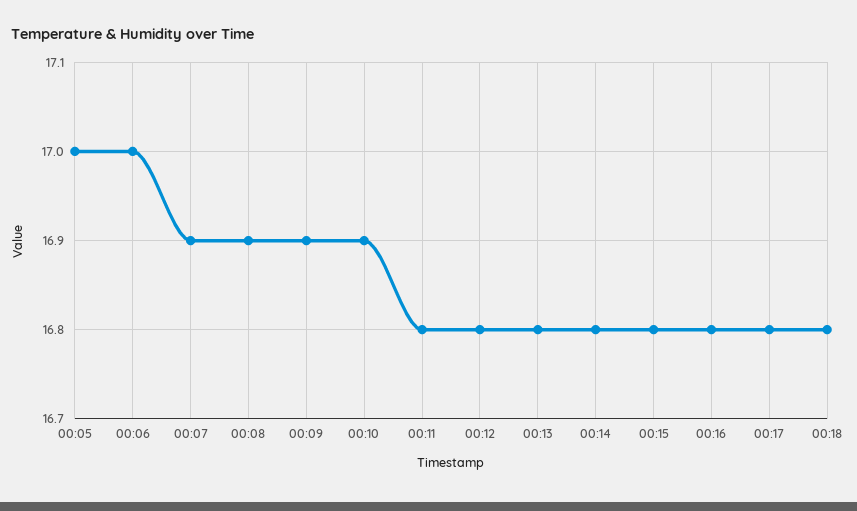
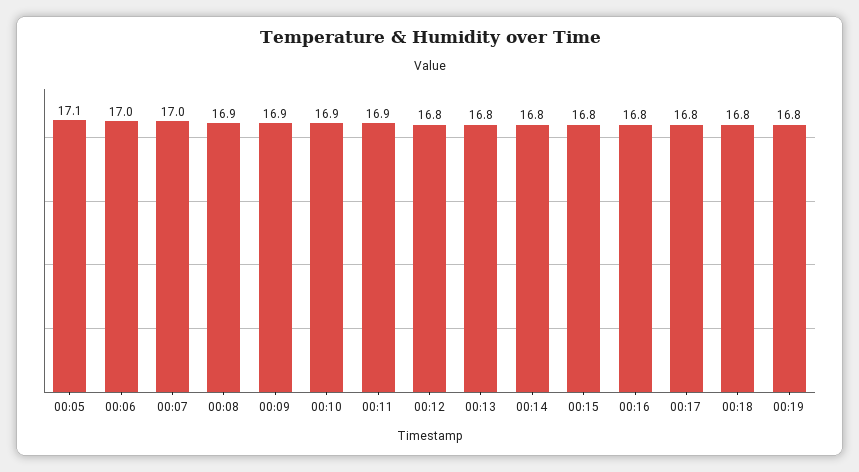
00:05: 17 -> 17.1
00:07: 16.9 -> 17
00:11: 16.8 -> 16.9
00:19: none -> 16.8

